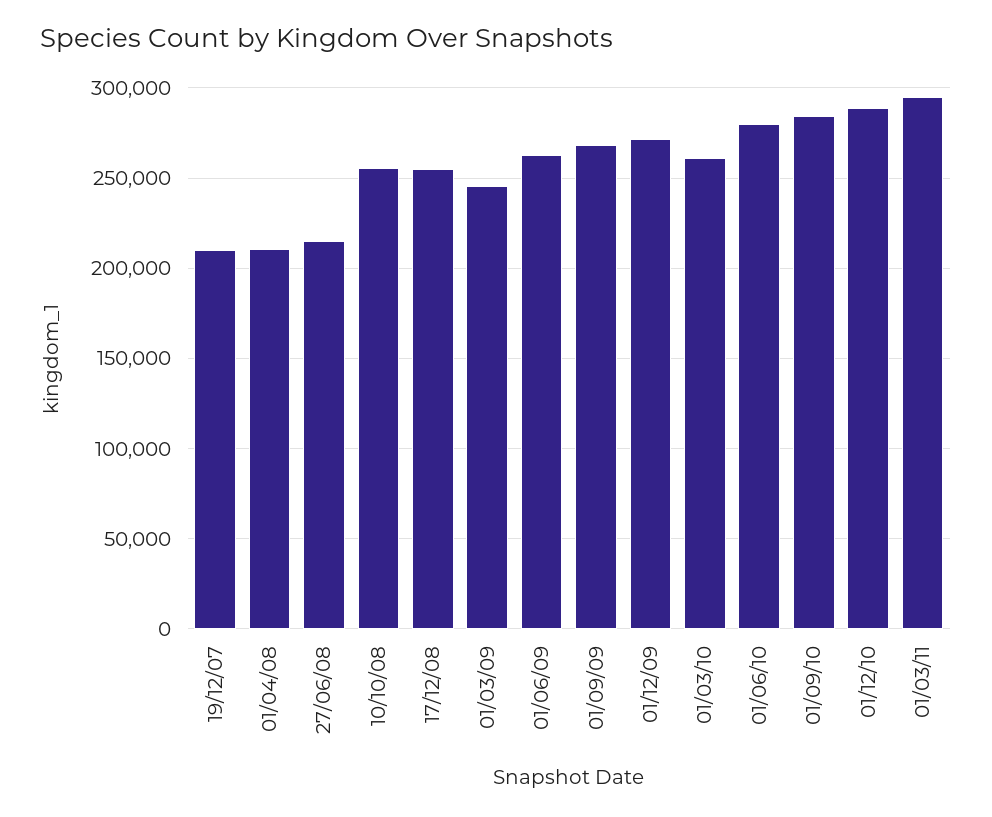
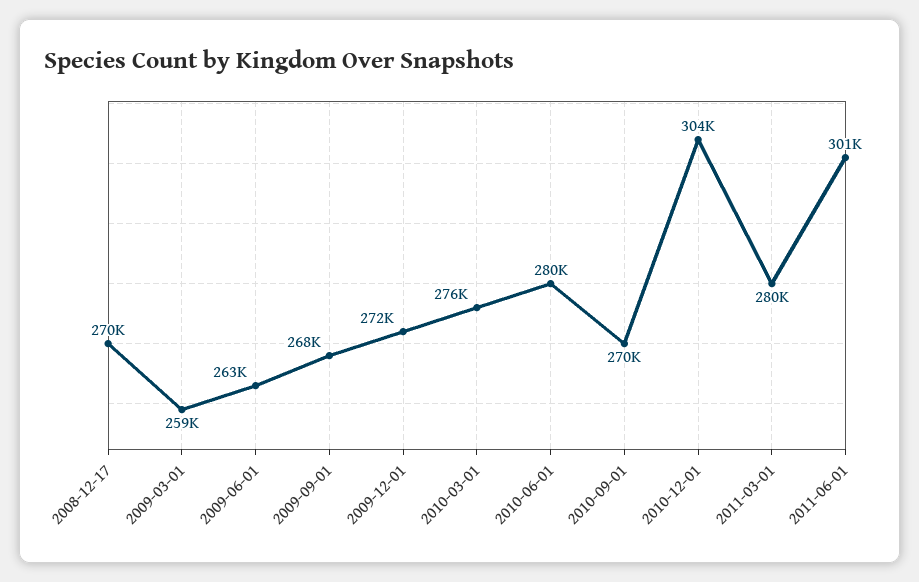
19/12/07: 210000 -> none
01/04/08: 210000 -> none
27/06/08: 215000 -> none
10/10/08: 255000 -> none
17/12/08: 255000 -> 270000
01/03/09: 245000 -> 259000
01/03/10: 260000 -> 276000
01/09/10: 285000 -> 270000
01/12/10: 290000 -> 304000
01/03/11: 295000 -> 280000
2011-06-01: none -> 301000

